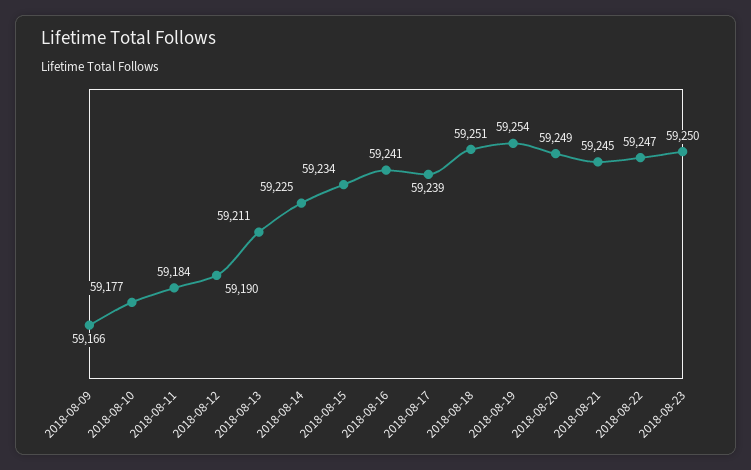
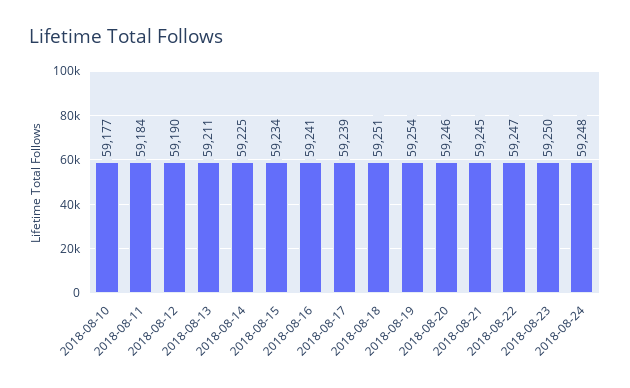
2018-08-09: 59166 -> none
2018-08-20: 59249 -> 59246
2018-08-24: none -> 59248

